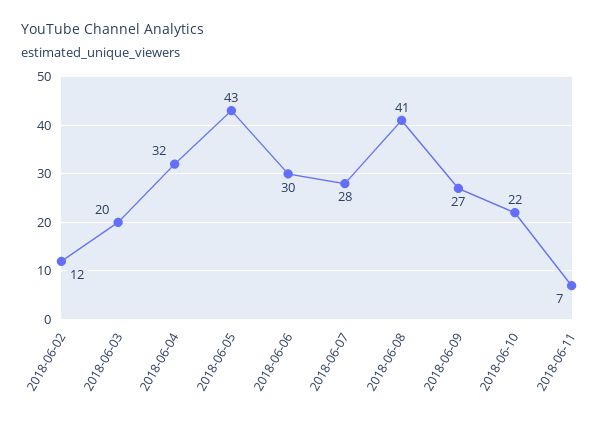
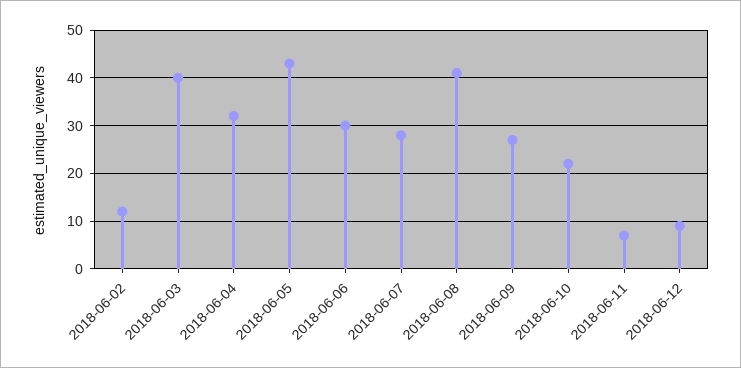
2018-06-03: 20 -> 40
2018-06-12: none -> 10

